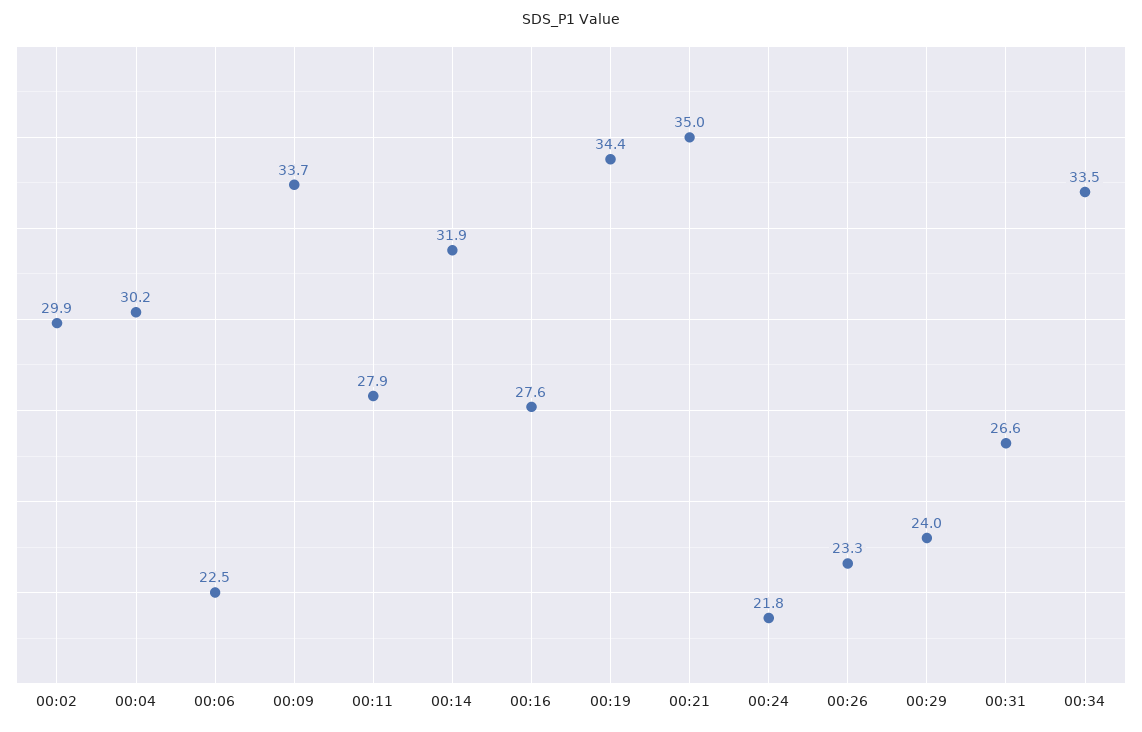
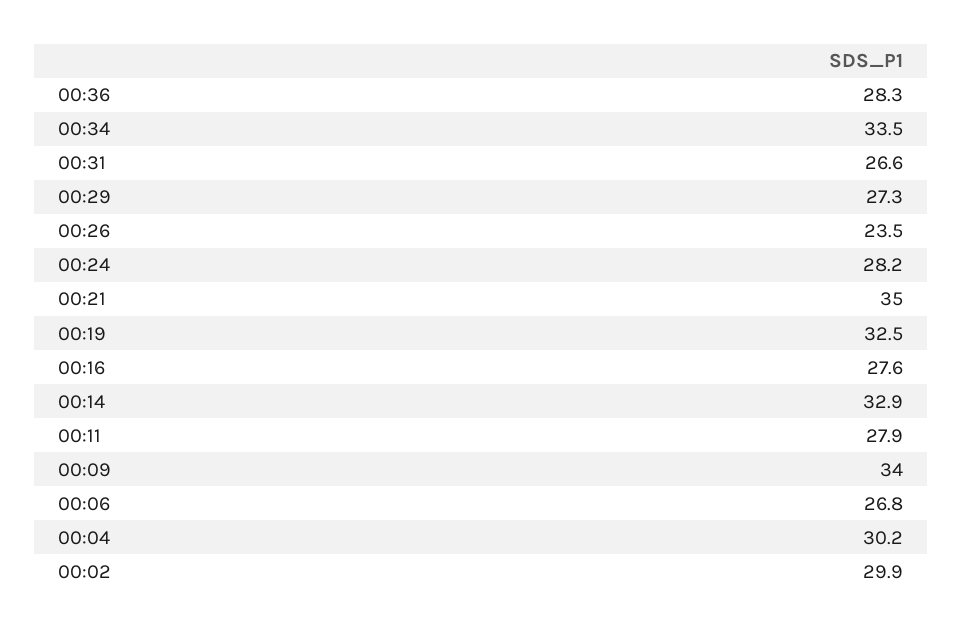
00:06: 22.5 -> 26.8
00:09: 33.7 -> 34
00:14: 31.9 -> 32.9
00:19: 34.4 -> 32.5
00:24: 21.8 -> 28.2
00:26: 23.3 -> 23.5
00:29: 24 -> 27.3
00:36: none -> 28.3

